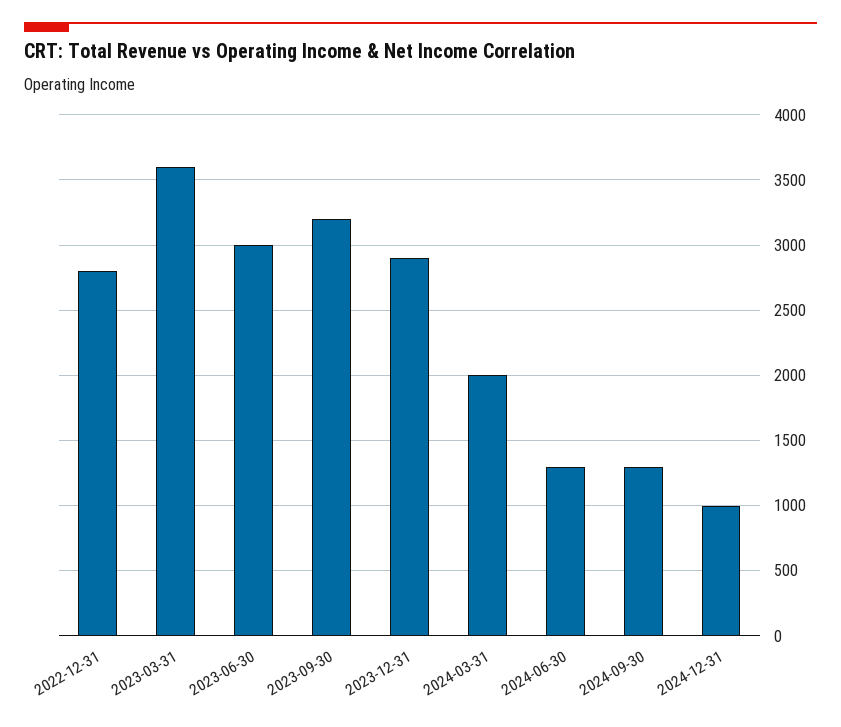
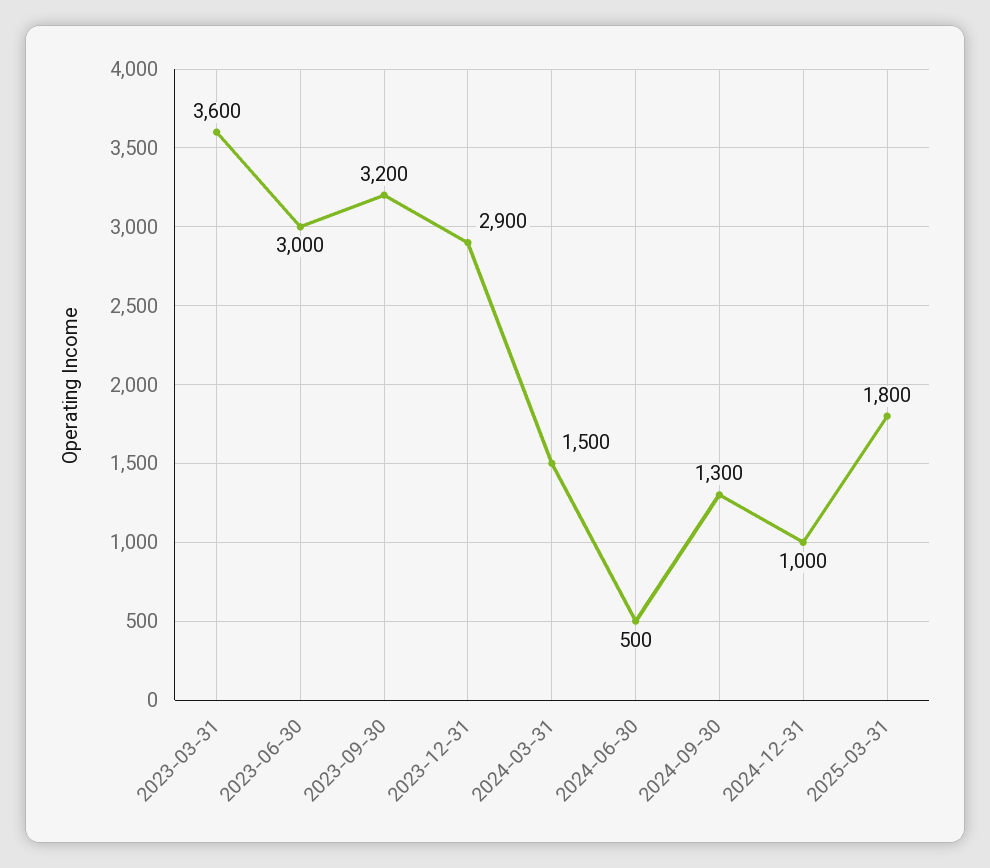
2022-12-31: 2800 -> none
2024-03-31: 2000 -> 1500
2024-06-30: 1300 -> 500
2025-03-31: none -> 1800

